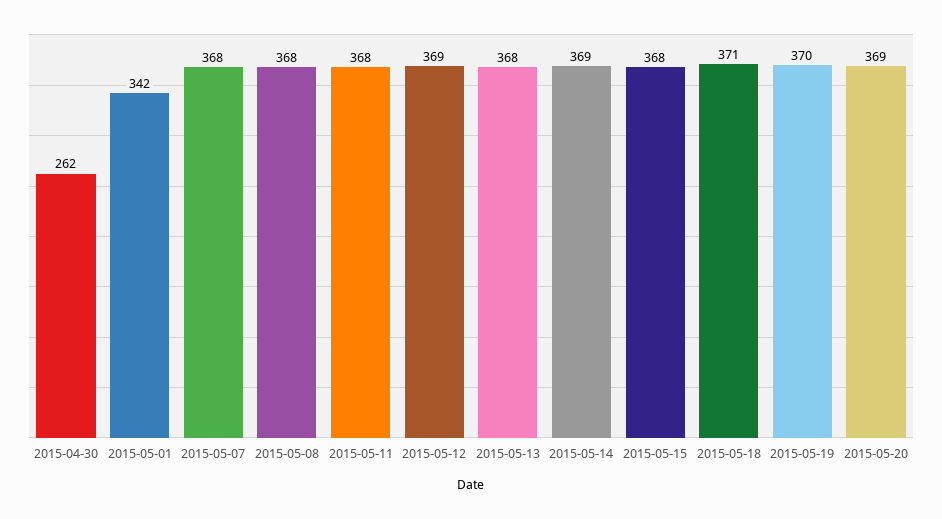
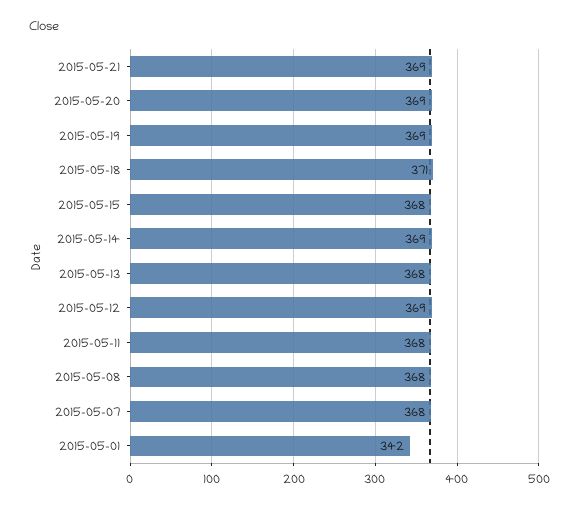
2015-04-30: 262 -> none
2015-05-19: 370 -> 369
2015-05-21: none -> 369

